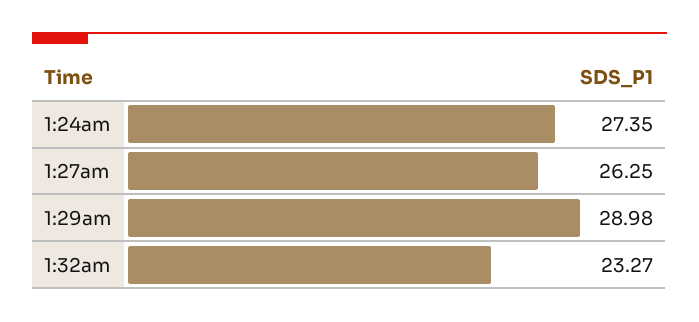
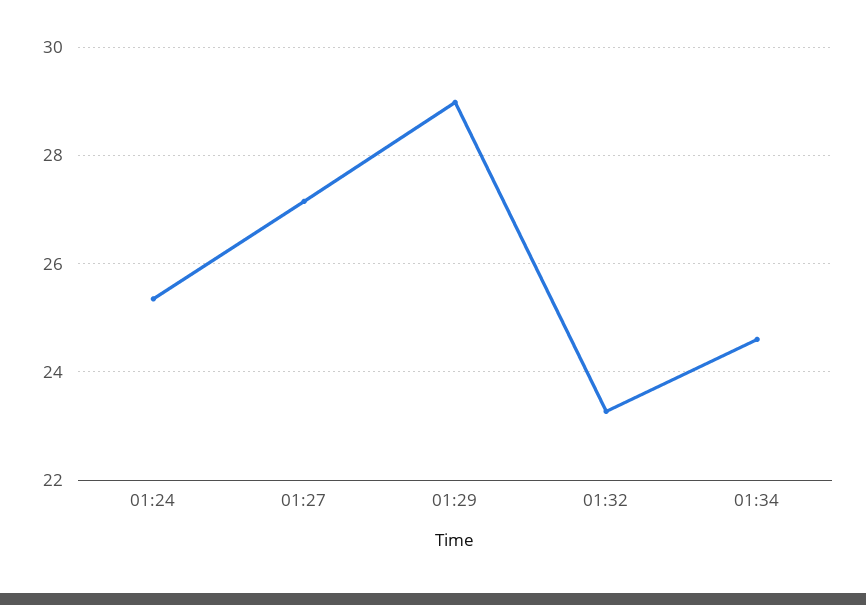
1:24am: 27.35 -> 25.4
1:27am: 26.25 -> 27.2
01:34: none -> 24.6

